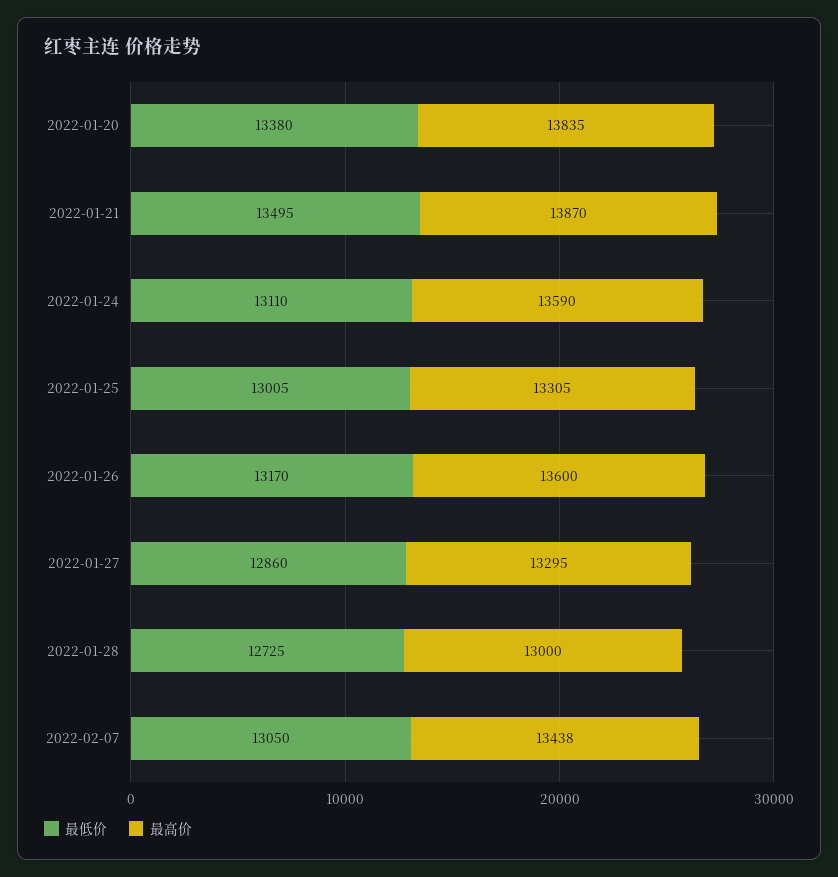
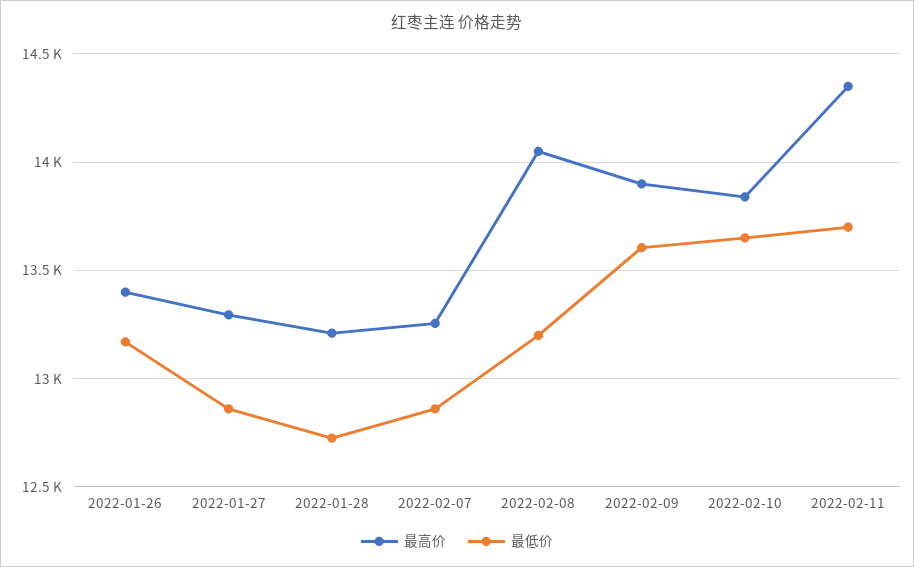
最低价, 2022-01-20: 13380 -> none
最高价, 2022-01-20: 13835 -> none
最低价, 2022-01-21: 13495 -> none
最高价, 2022-01-21: 13870 -> none
最低价, 2022-01-24: 13110 -> none
最高价, 2022-01-24: 13590 -> none
最低价, 2022-01-25: 13005 -> none
最高价, 2022-01-25: 13305 -> none
最高价, 2022-01-26: 13600 -> 13400
最高价, 2022-01-28: 13000 -> 13200
最低价, 2022-02-07: 13050 -> 12850
最高价, 2022-02-07: 13438 -> 13250
最高价, 2022-02-08: none -> 14050
最低价, 2022-02-08: none -> 13200
最高价, 2022-02-09: none -> 13900
最低价, 2022-02-09: none -> 13600
最高价, 2022-02-10: none -> 13850
最低价, 2022-02-10: none -> 13650
最高价, 2022-02-11: none -> 14350
最低价, 2022-02-11: none -> 13700

